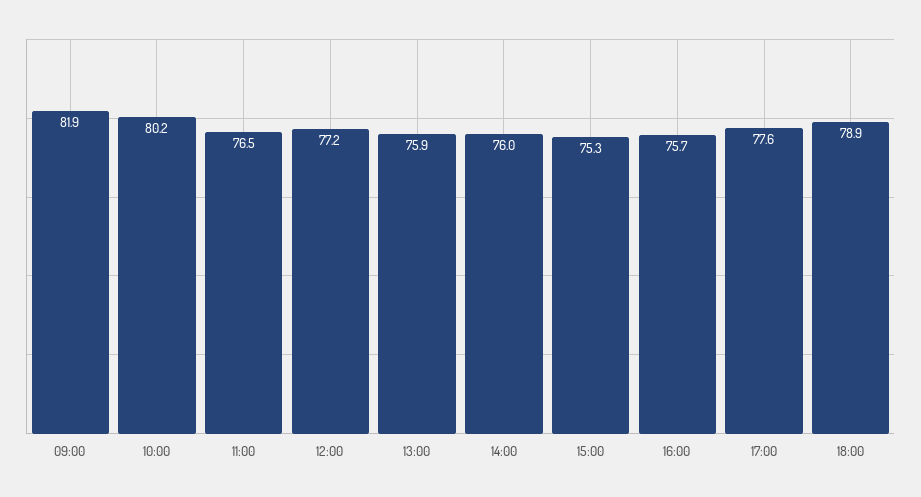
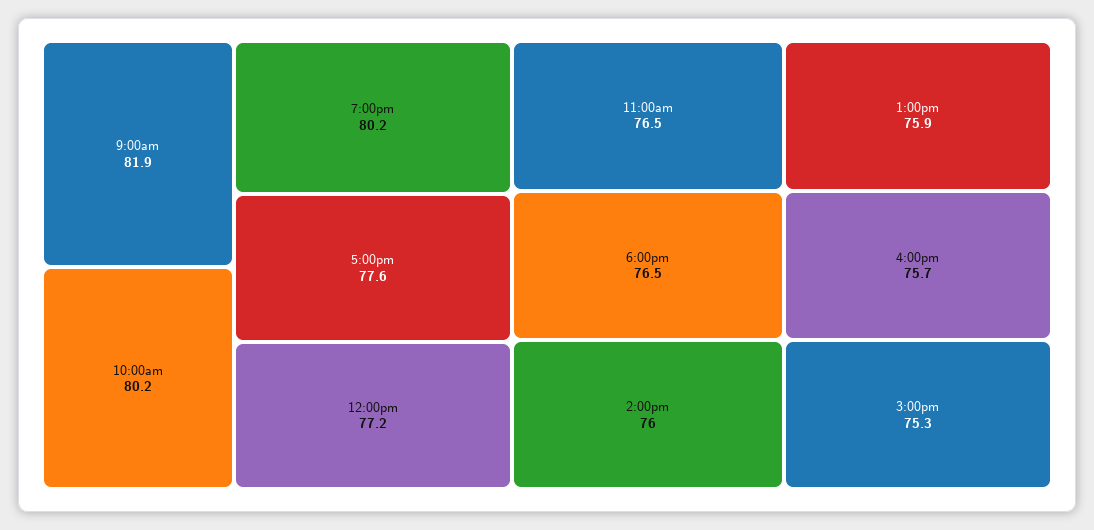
18:00: 78.9 -> 76.5
7:00pm: none -> 80.2

